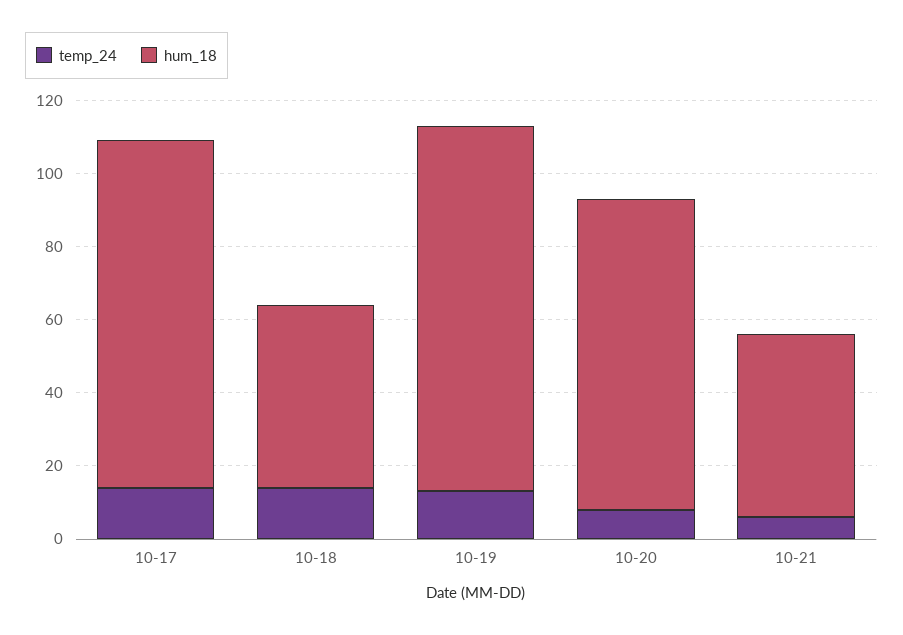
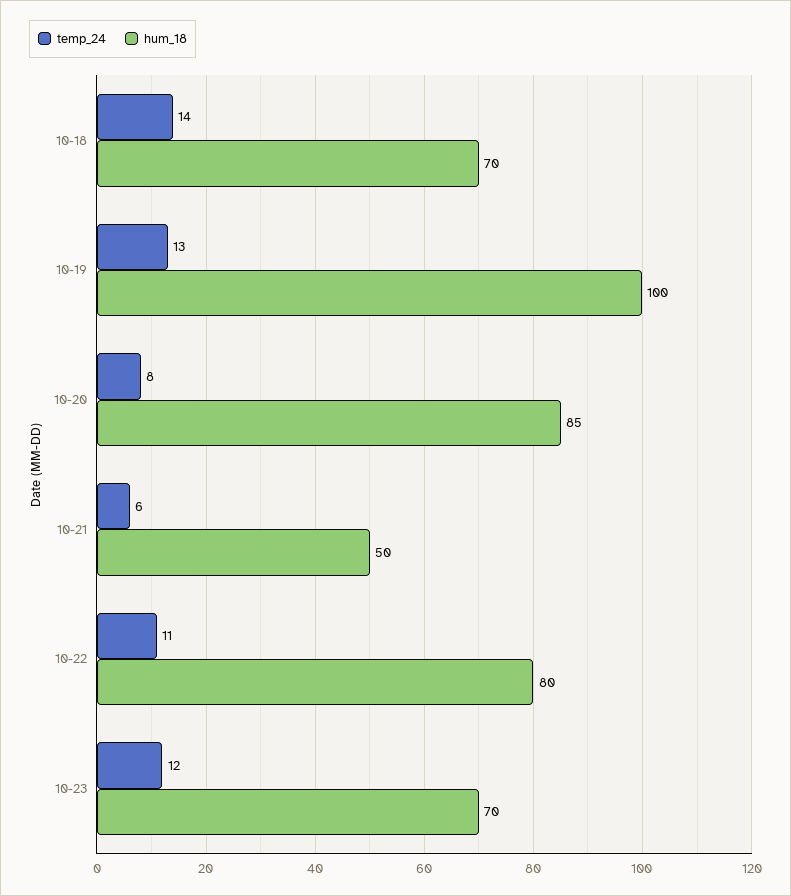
temp_24, 10-17: 15 -> none
hum_18, 10-17: 95 -> none
hum_18, 10-18: 50 -> 70
temp_24, 10-22: none -> 11
hum_18, 10-22: none -> 80
temp_24, 10-23: none -> 12
hum_18, 10-23: none -> 70

